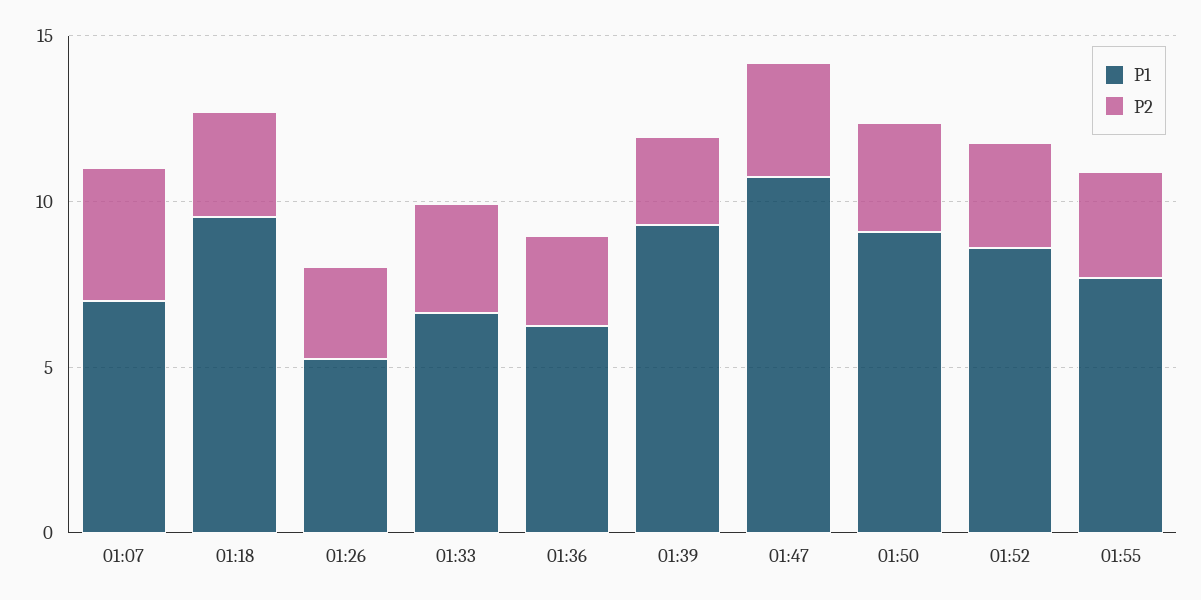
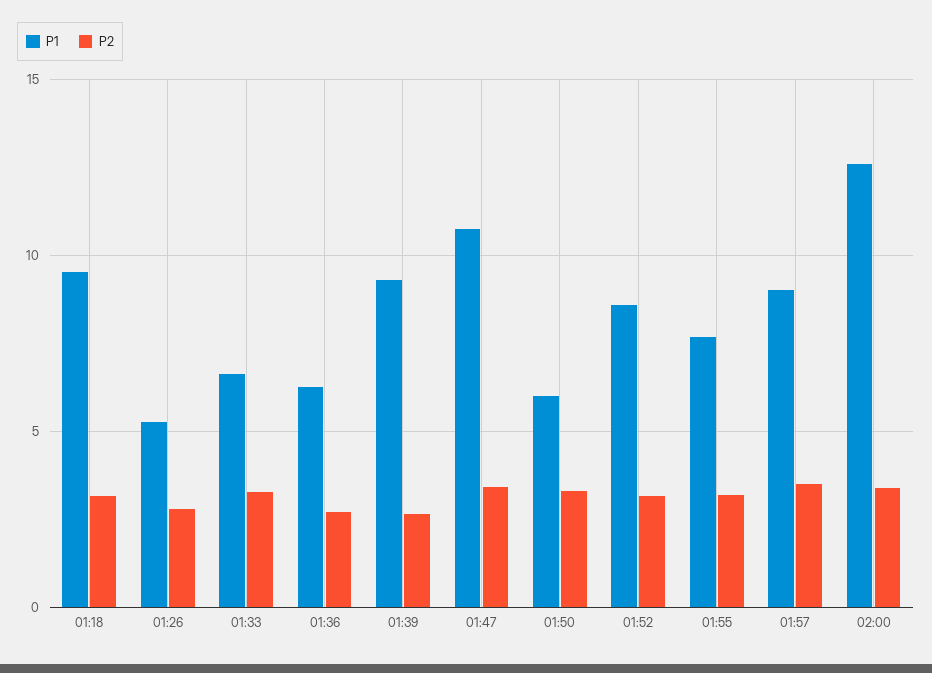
P1, 01:07: 7 -> none
P2, 01:07: 4 -> none
P1, 01:50: 9 -> 6
P1, 01:57: none -> 9
P2, 01:57: none -> 3.5
P1, 02:00: none -> 12.5
P2, 02:00: none -> 3.5

